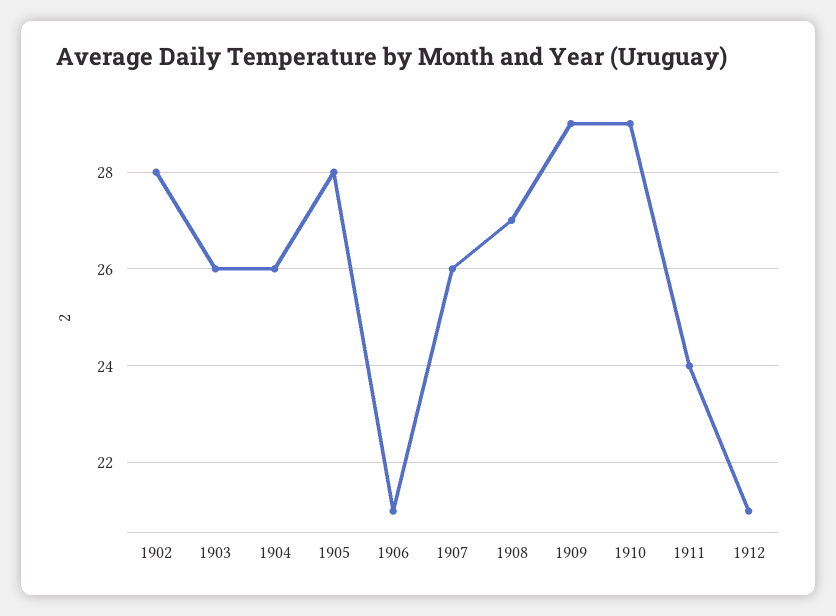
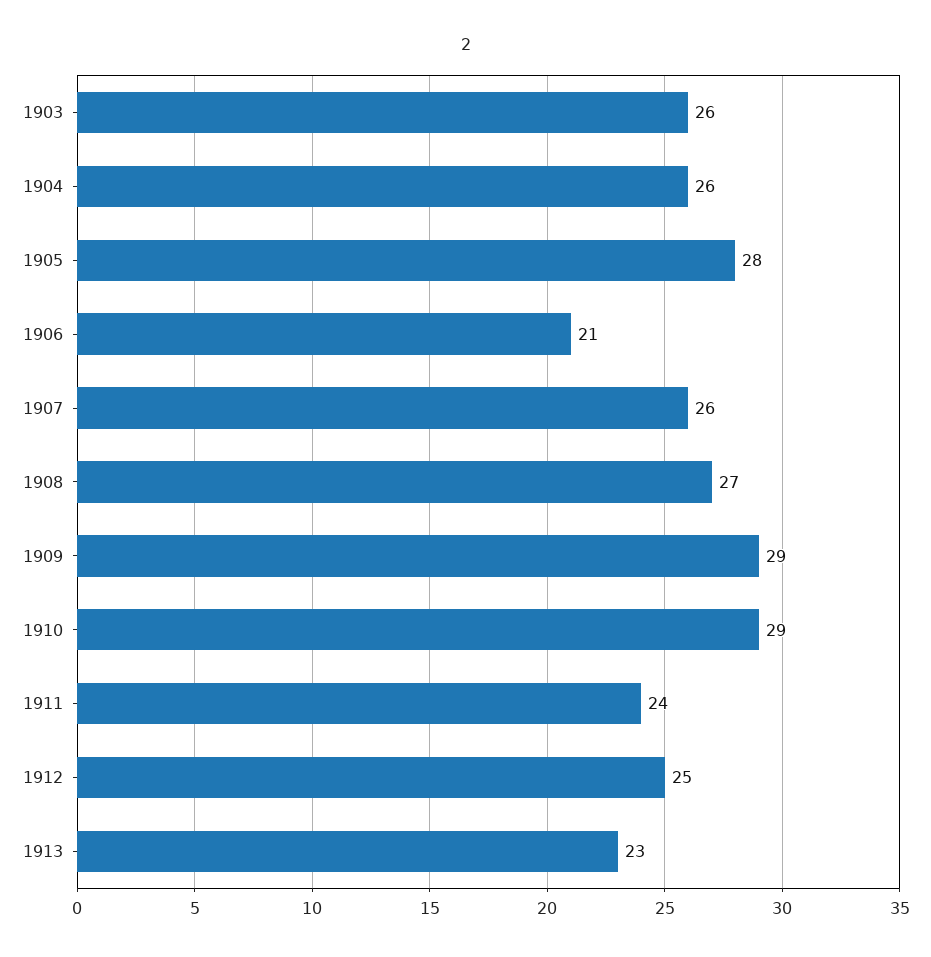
1902: 28 -> none
1912: 21 -> 25
1913: none -> 23

